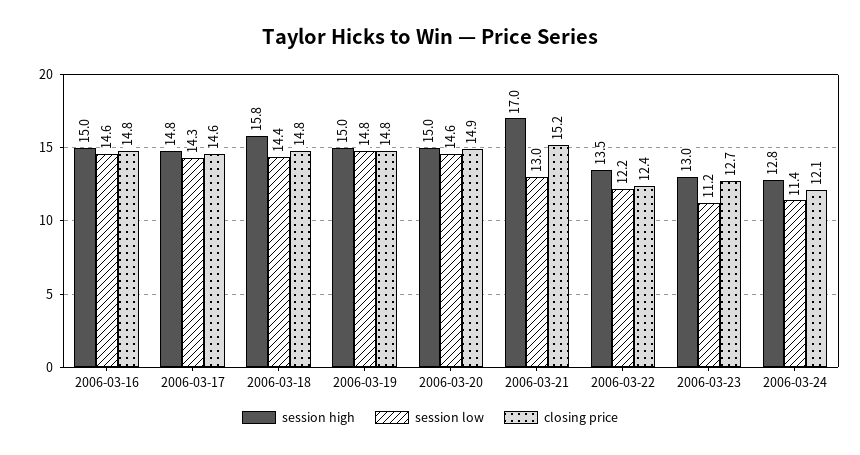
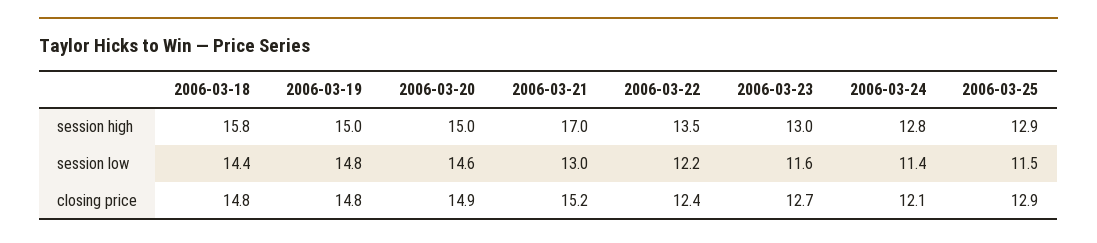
session high, 2006-03-16: 15 -> none
session low, 2006-03-16: 14.6 -> none
closing price, 2006-03-16: 14.8 -> none
session high, 2006-03-17: 14.8 -> none
session low, 2006-03-17: 14.3 -> none
closing price, 2006-03-17: 14.6 -> none
session low, 2006-03-23: 11.2 -> 11.6
session high, 2006-03-25: none -> 12.9
session low, 2006-03-25: none -> 11.5
closing price, 2006-03-25: none -> 12.9

